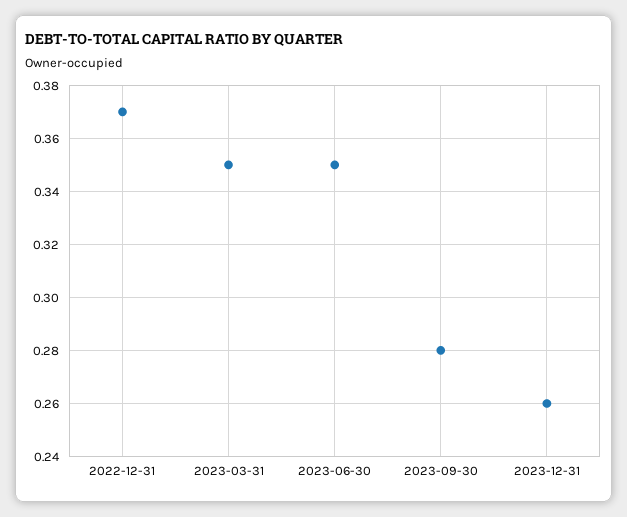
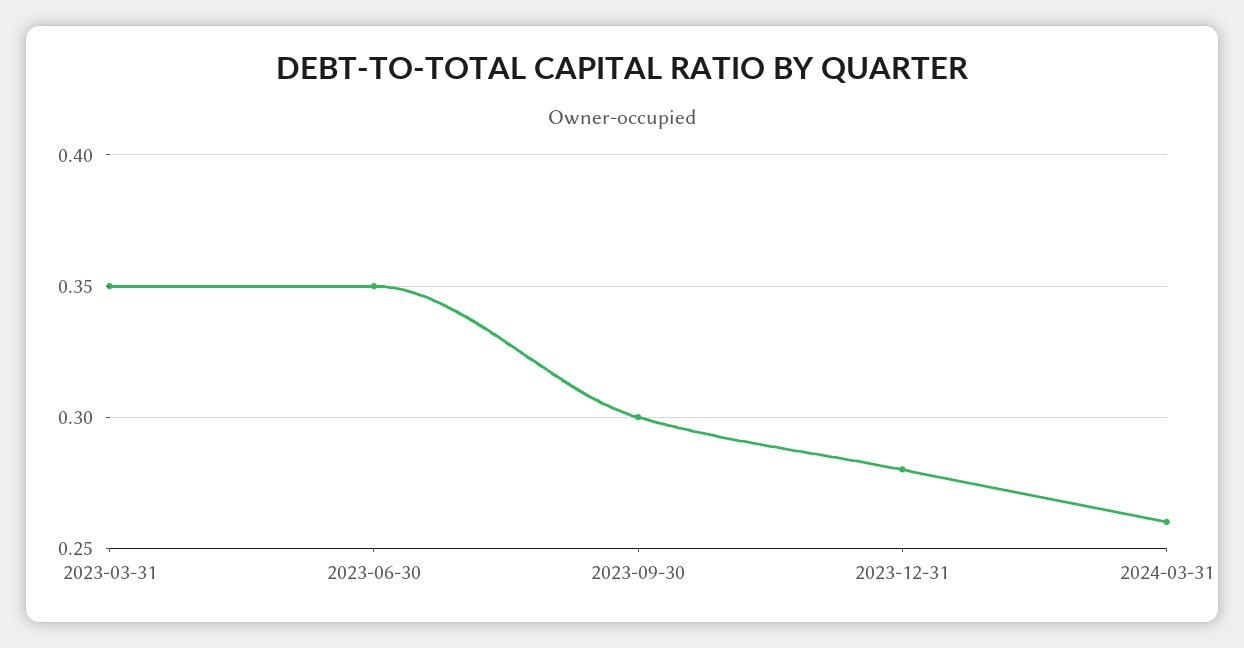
2022-12-31: 0.37 -> none
2023-09-30: 0.28 -> 0.3
2023-12-31: 0.26 -> 0.28
2024-03-31: none -> 0.26

